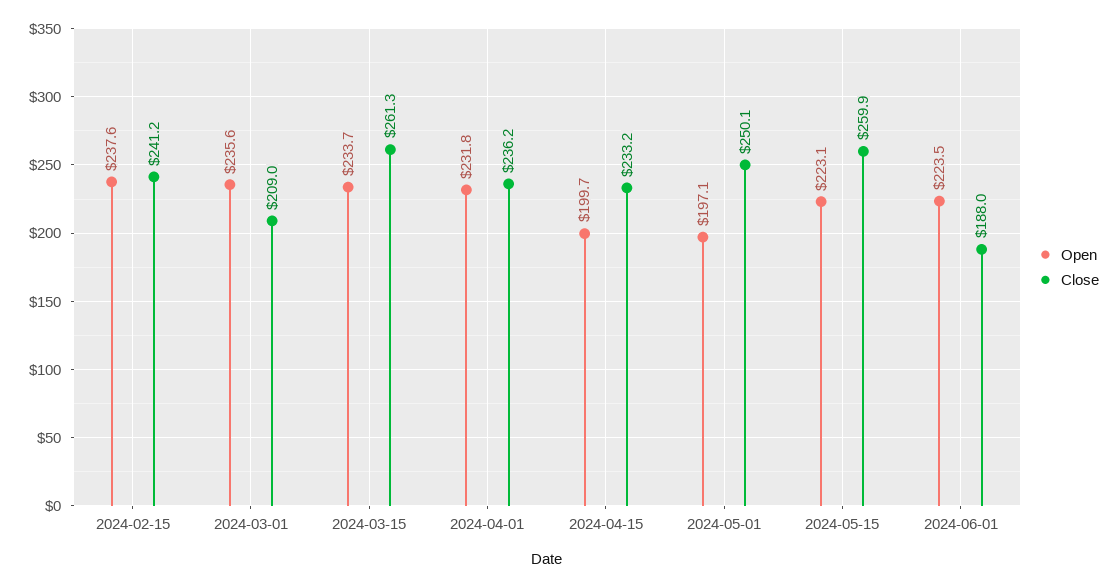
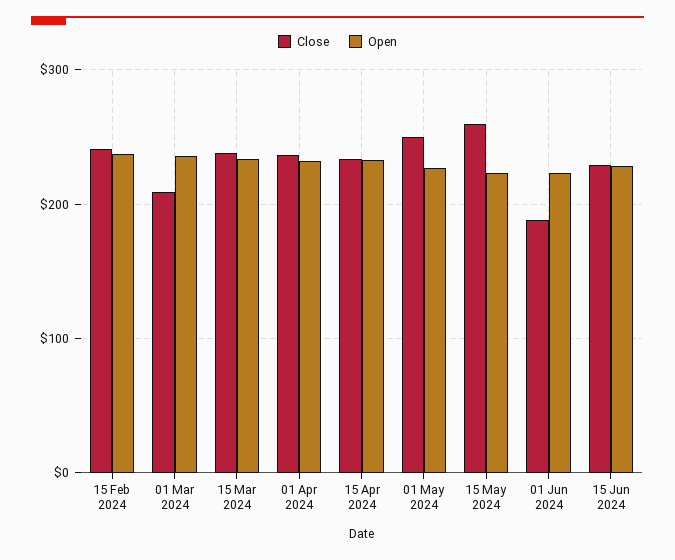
Close, 2024-03-15: 261.3 -> 240
Open, 2024-04-15: 199.7 -> 230
Open, 2024-05-01: 197.1 -> 230
Close, 15 Jun 2024: none -> 230
Open, 15 Jun 2024: none -> 230

